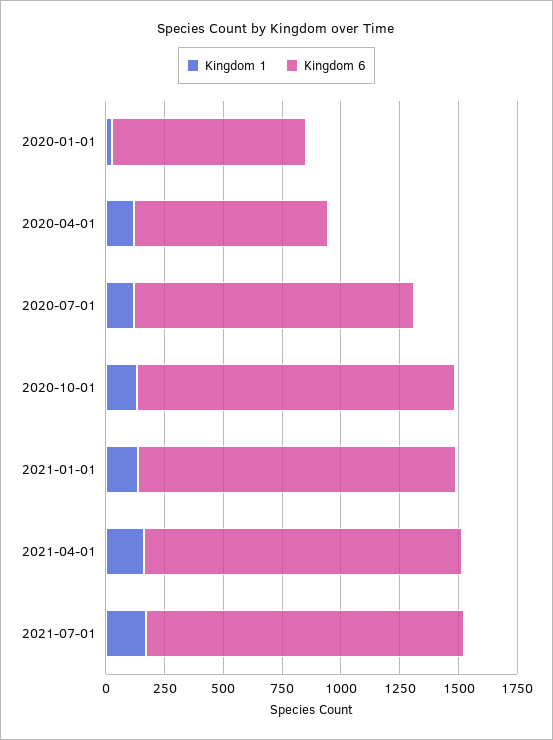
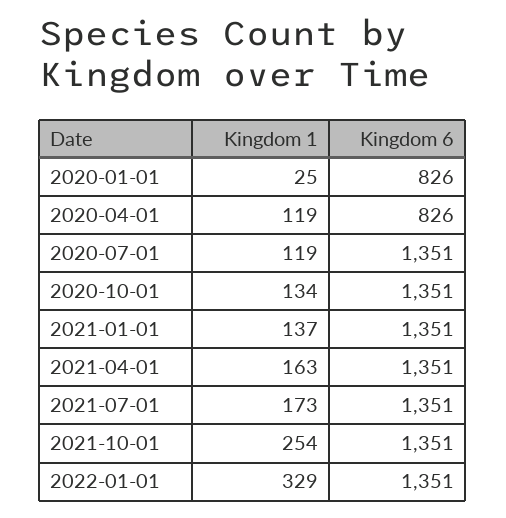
Kingdom 6, 2020-07-01: 1200 -> 1351
Kingdom 1, 2021-10-01: none -> 254
Kingdom 6, 2021-10-01: none -> 1351
Kingdom 1, 2022-01-01: none -> 329
Kingdom 6, 2022-01-01: none -> 1351

